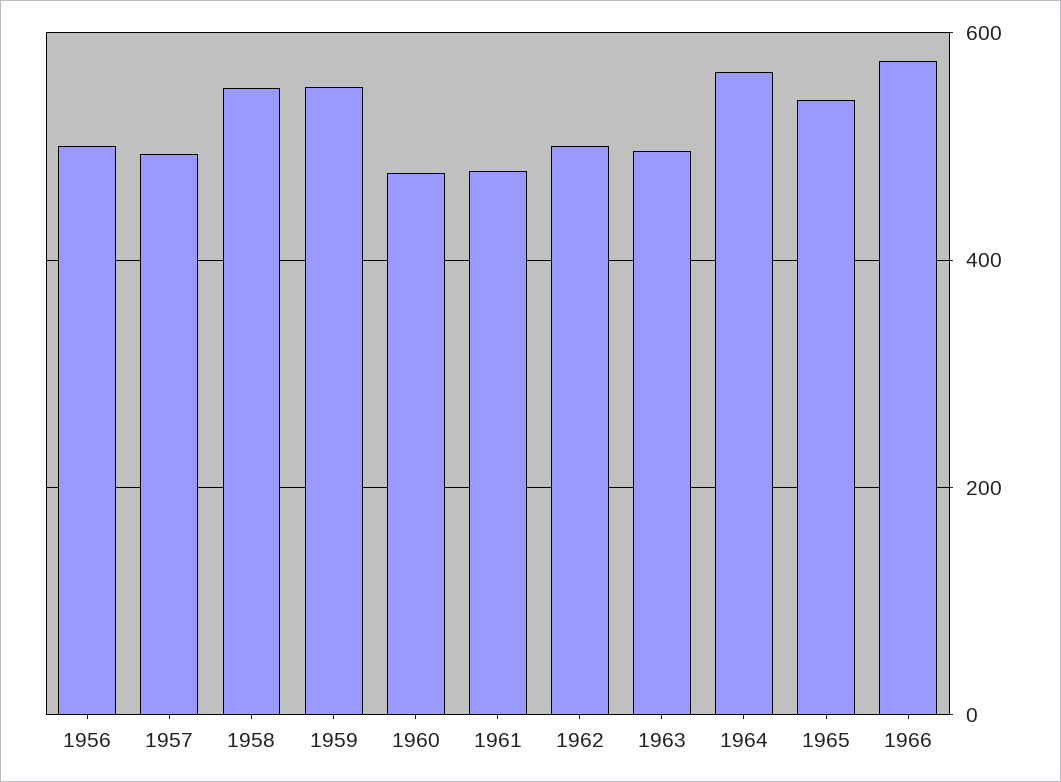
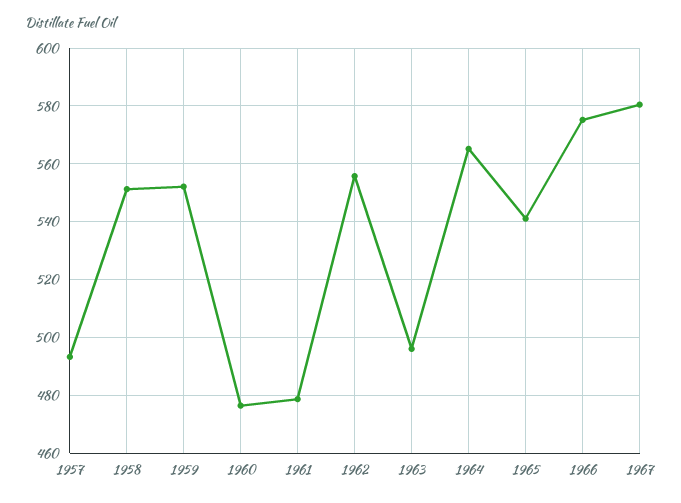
1956: 500 -> none
1962: 500 -> 555
1967: none -> 580

